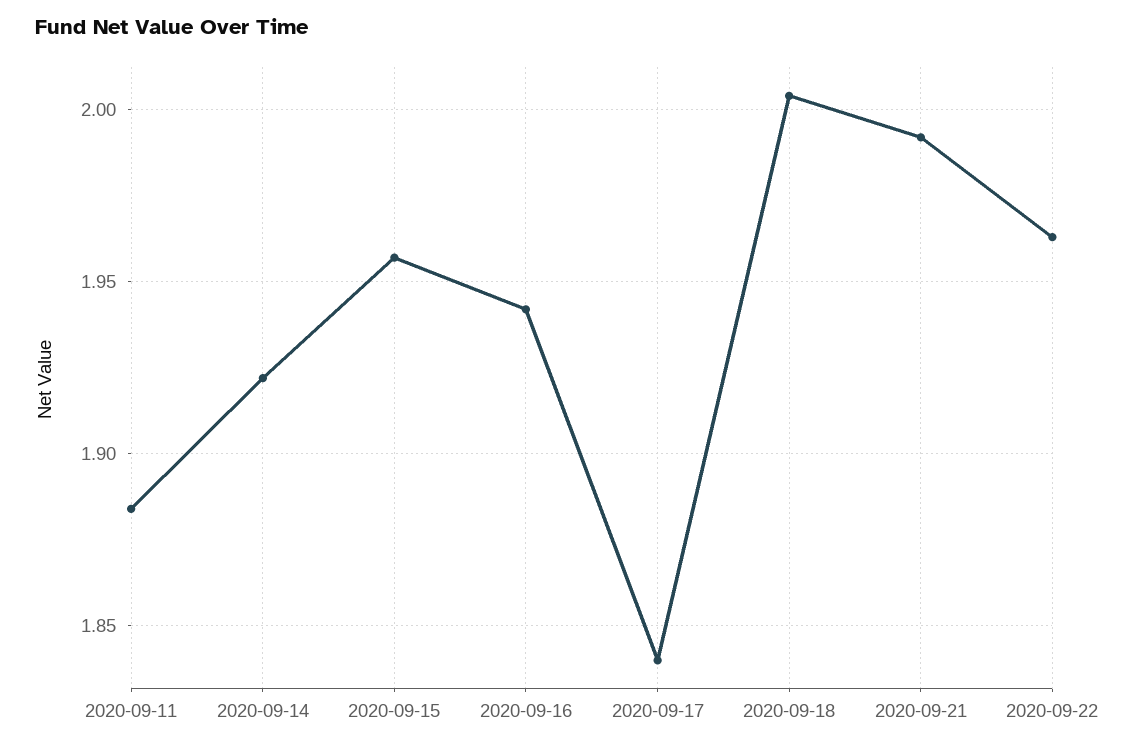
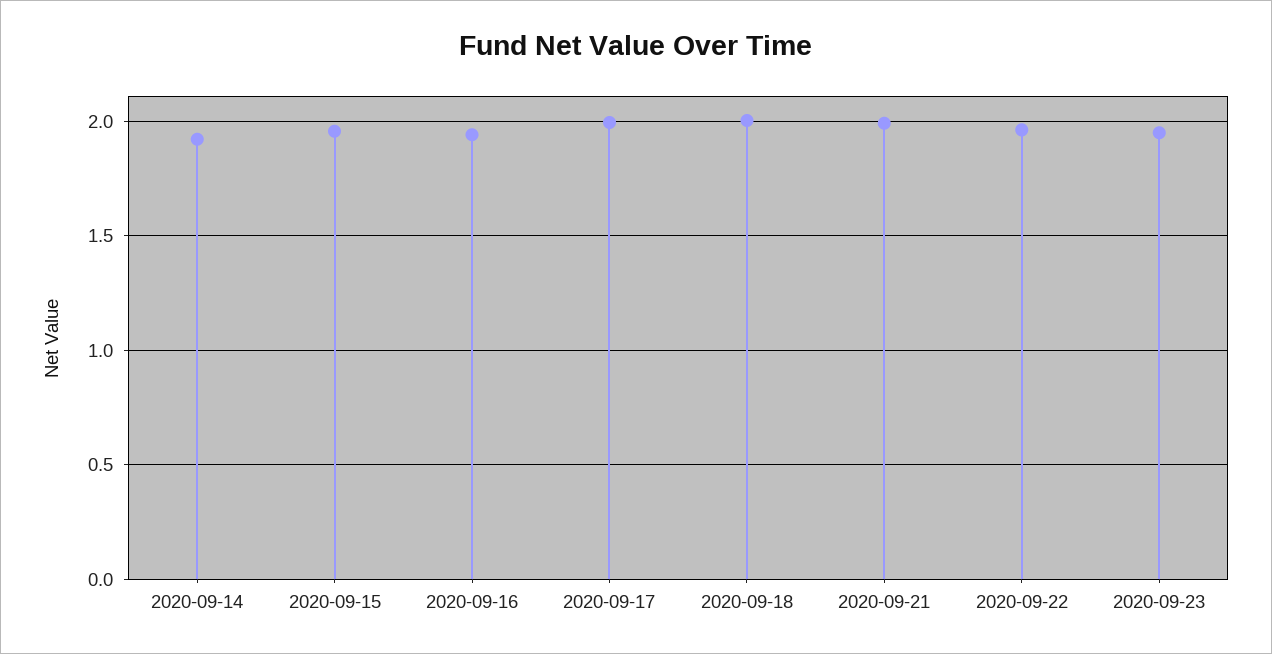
2020-09-11: 1.885 -> none
2020-09-17: 1.84 -> 2
2020-09-23: none -> 1.95

